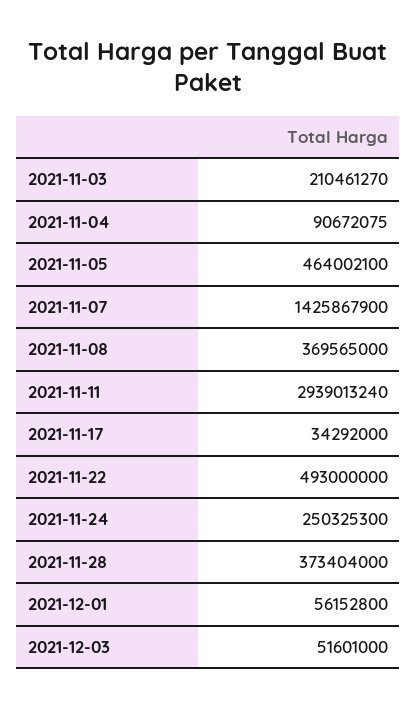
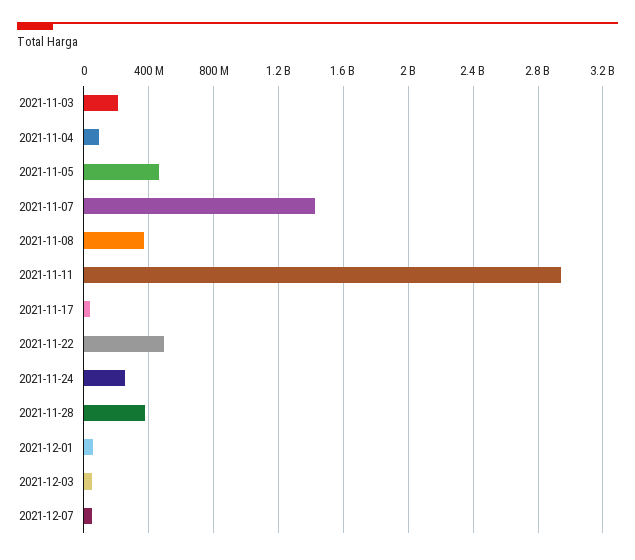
2021-12-07: none -> 50000000

